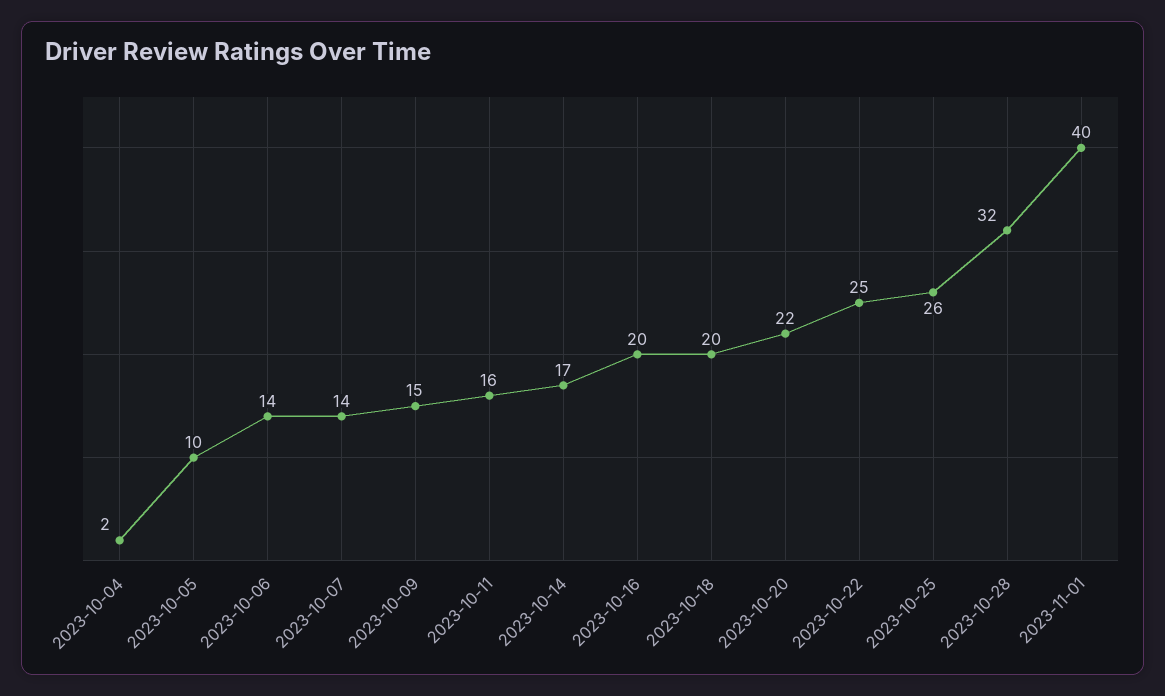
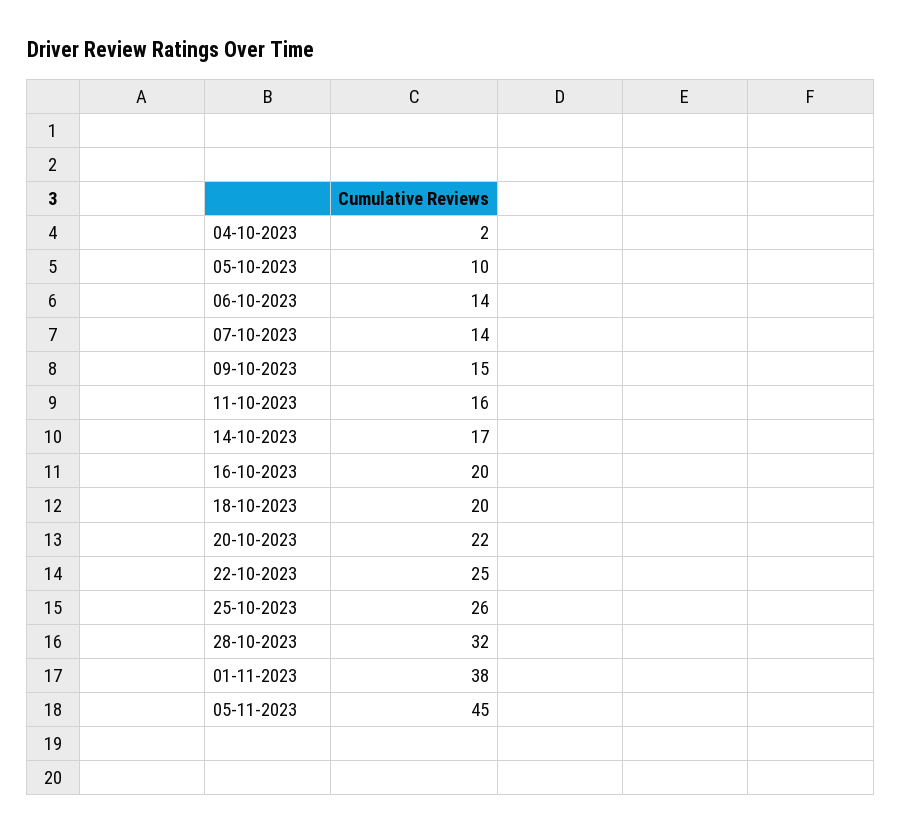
2023-11-01: 40 -> 38
05-11-2023: none -> 45

